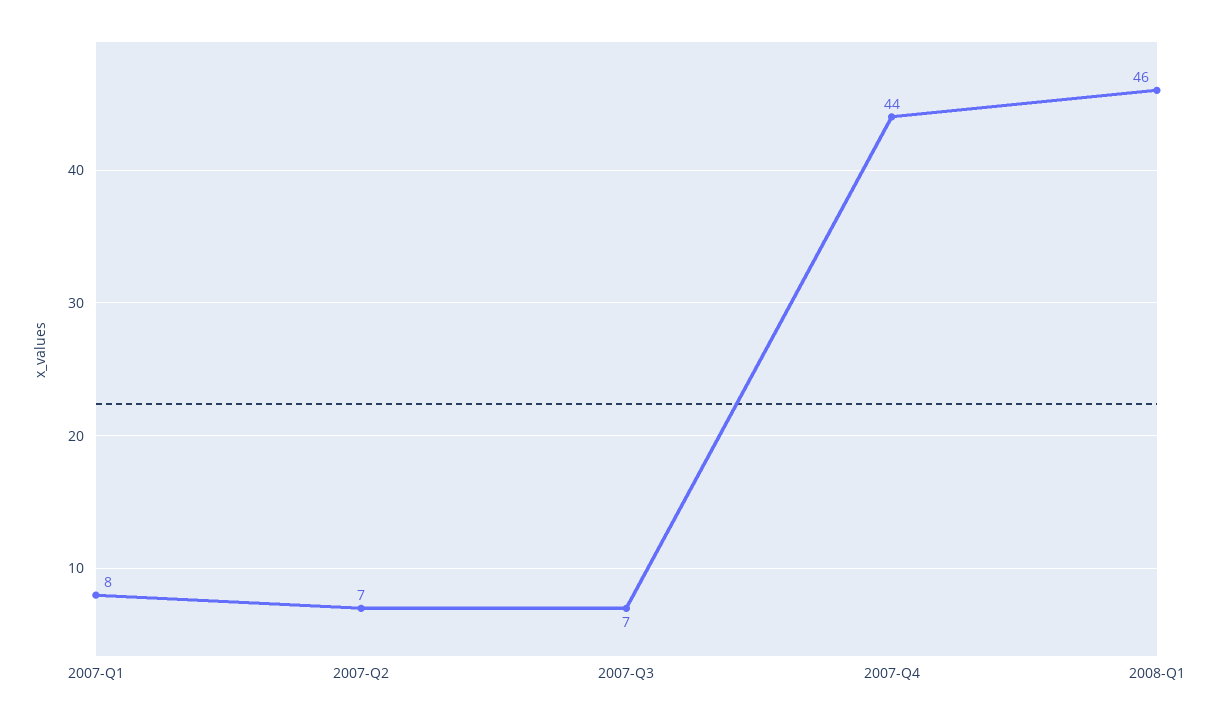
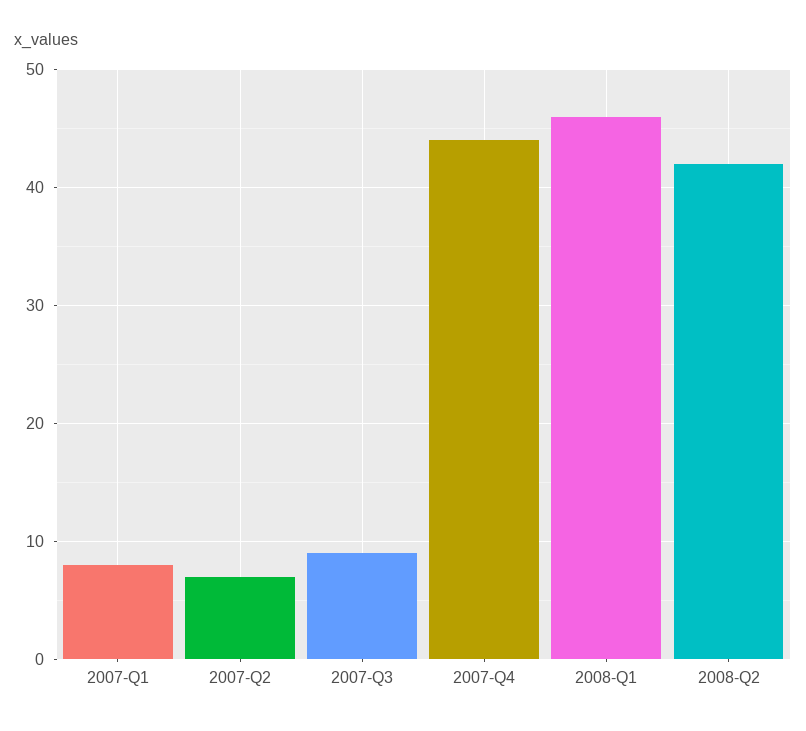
2007-Q3: 7 -> 9
2008-Q2: none -> 42

